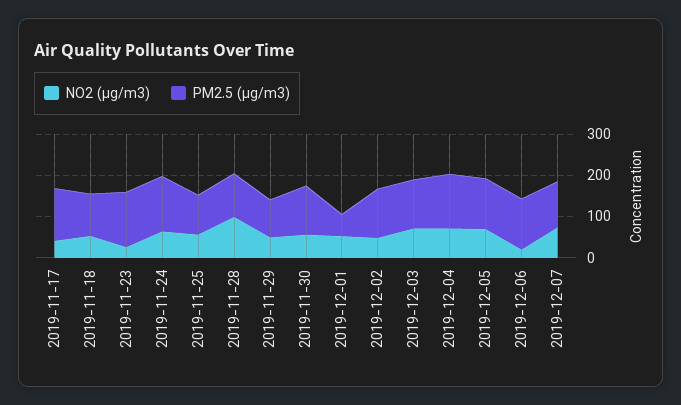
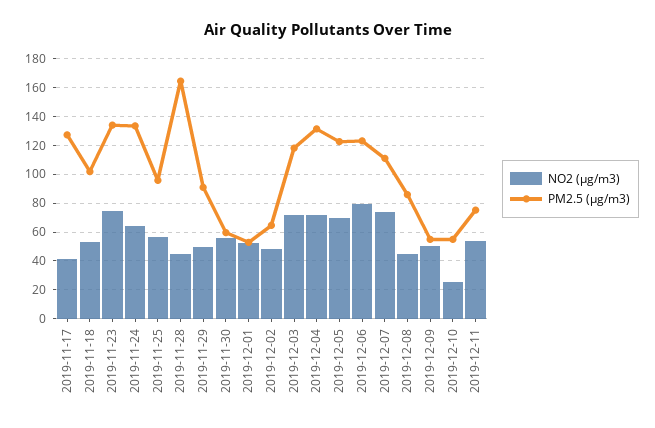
NO2 (µg/m3), 2019-11-23: 20 -> 75
NO2 (µg/m3), 2019-11-28: 100 -> 45
PM2.5 (µg/m3), 2019-11-28: 100 -> 165
PM2.5 (µg/m3), 2019-11-30: 120 -> 60
PM2.5 (µg/m3), 2019-12-02: 120 -> 65
NO2 (µg/m3), 2019-12-06: 20 -> 80
NO2 (µg/m3), 2019-12-08: none -> 45
PM2.5 (µg/m3), 2019-12-08: none -> 85
NO2 (µg/m3), 2019-12-09: none -> 50
PM2.5 (µg/m3), 2019-12-09: none -> 55
NO2 (µg/m3), 2019-12-10: none -> 25
PM2.5 (µg/m3), 2019-12-10: none -> 55
NO2 (µg/m3), 2019-12-11: none -> 55
PM2.5 (µg/m3), 2019-12-11: none -> 75

